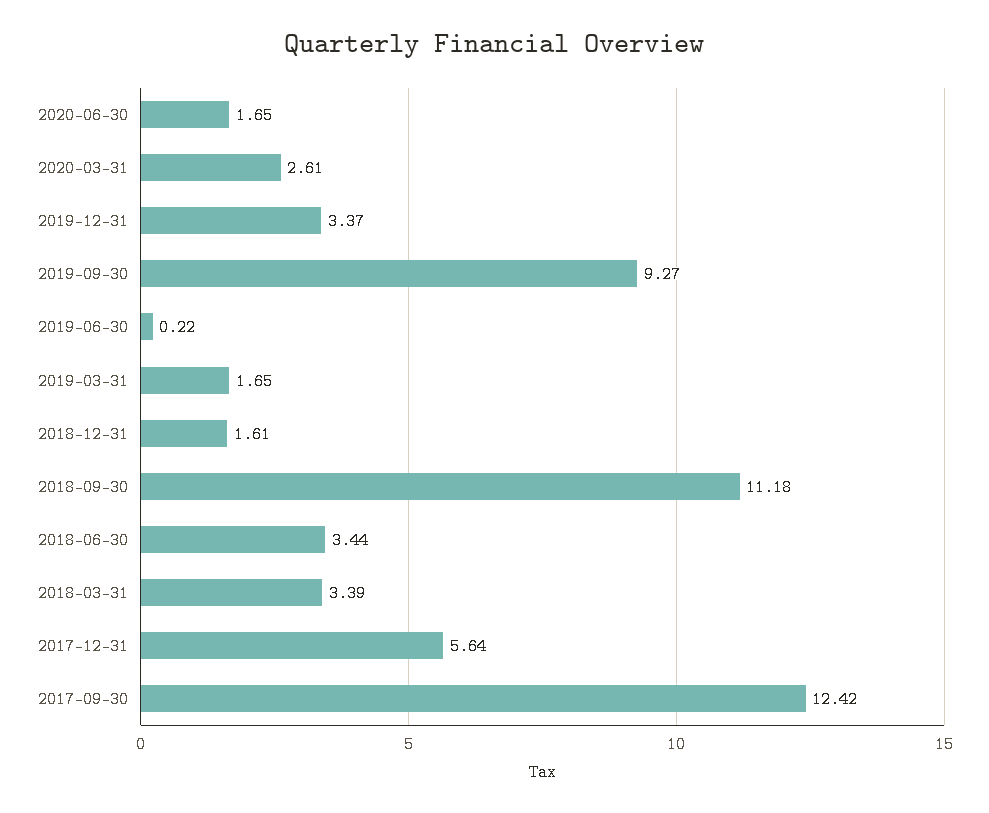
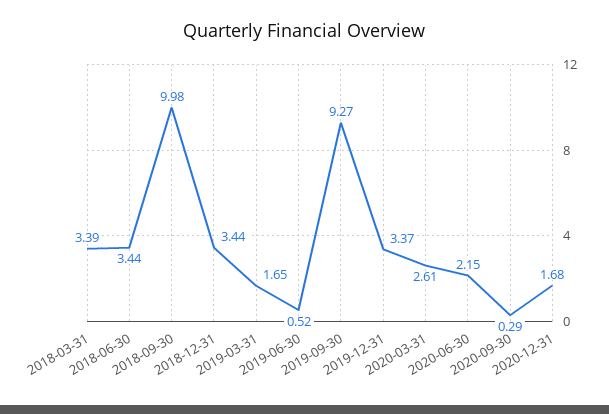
2020-06-30: 1.65 -> 2.15
2019-06-30: 0.22 -> 0.52
2018-12-31: 1.61 -> 3.44
2018-09-30: 11.18 -> 9.98
2017-12-31: 5.64 -> none
2017-09-30: 12.42 -> none
2020-09-30: none -> 0.29
2020-12-31: none -> 1.68

